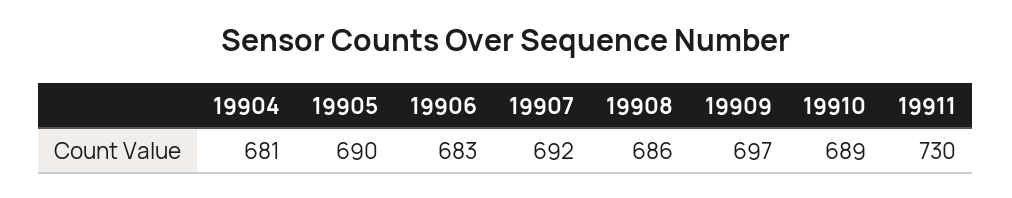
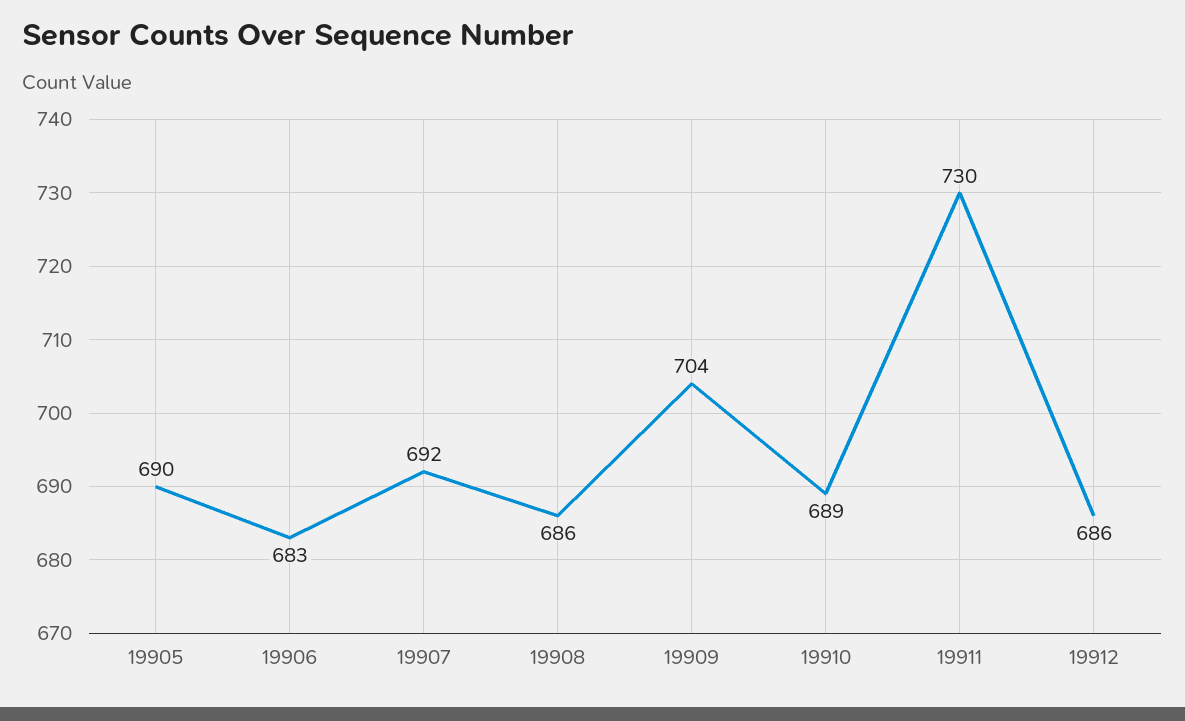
19904: 681 -> none
19909: 697 -> 704
19912: none -> 686

